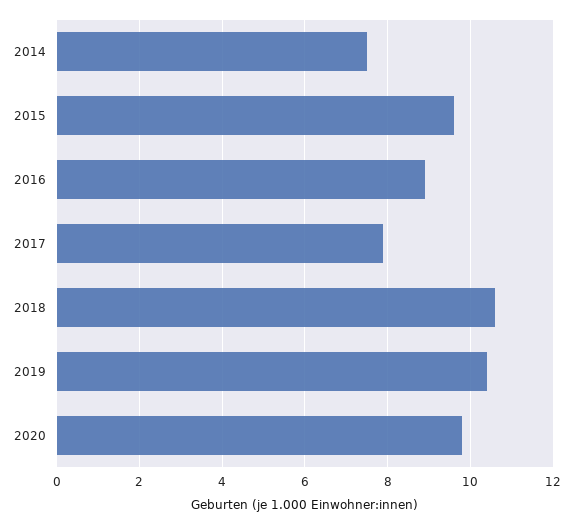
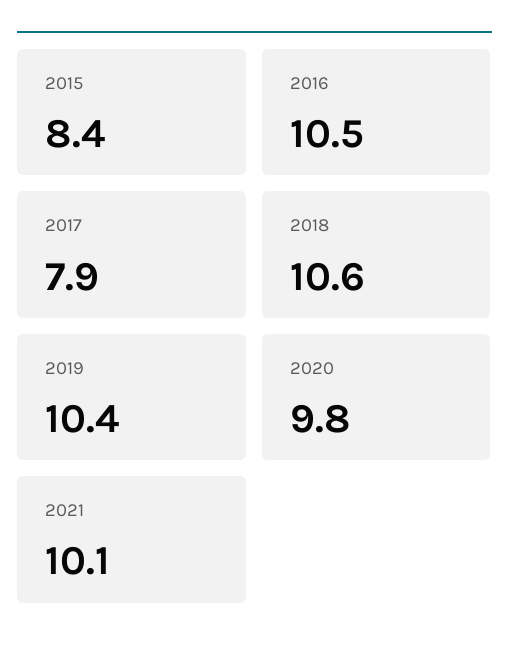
2014: 7.5 -> none
2015: 9.5 -> 8.4
2016: 9 -> 10.5
2021: none -> 10.1

